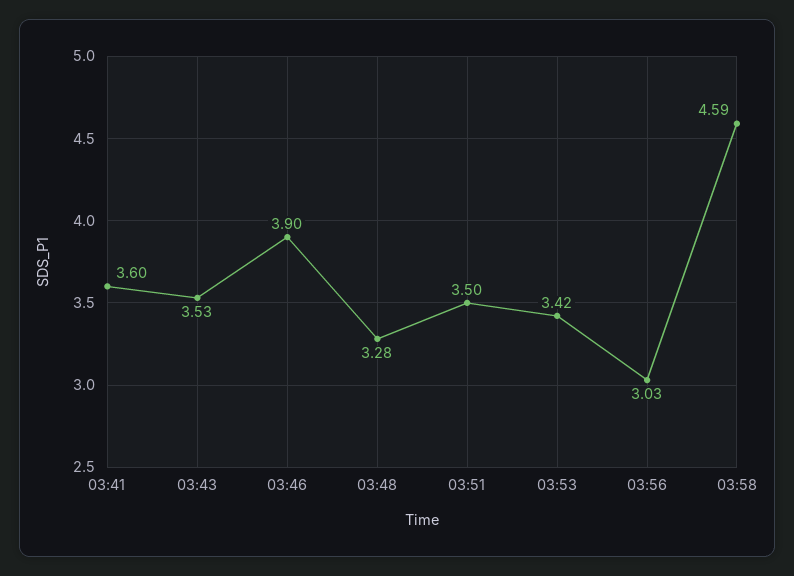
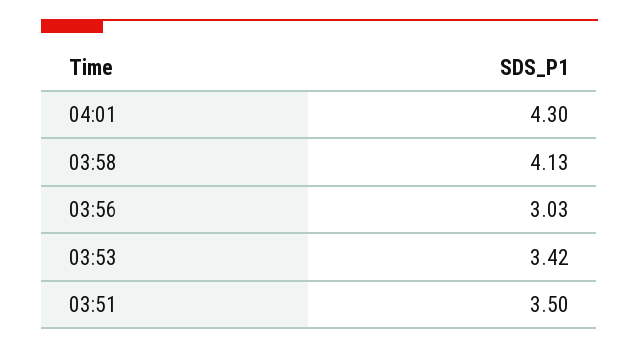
03:41: 3.6 -> none
03:43: 3.53 -> none
03:46: 3.9 -> none
03:48: 3.28 -> none
03:58: 4.59 -> 4.13
04:01: none -> 4.3

